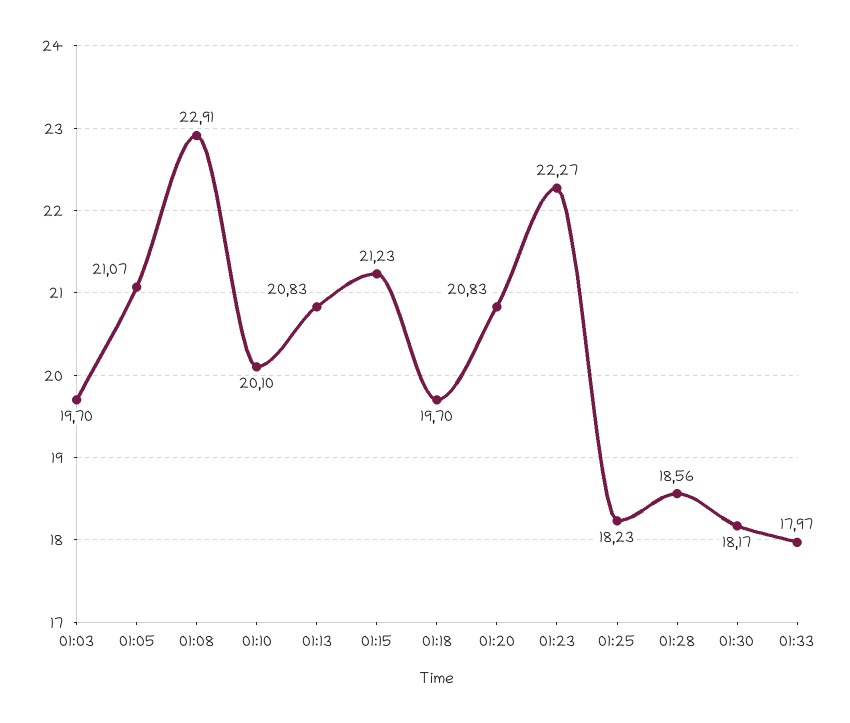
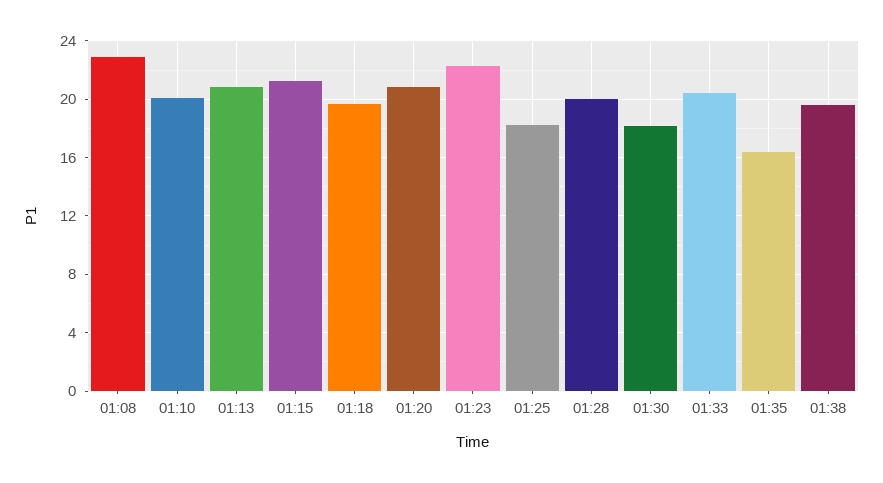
01:03: 19.7 -> none
01:05: 21.07 -> none
01:28: 18.56 -> 20
01:33: 17.97 -> 20.5
01:35: none -> 16.5
01:38: none -> 19.5

